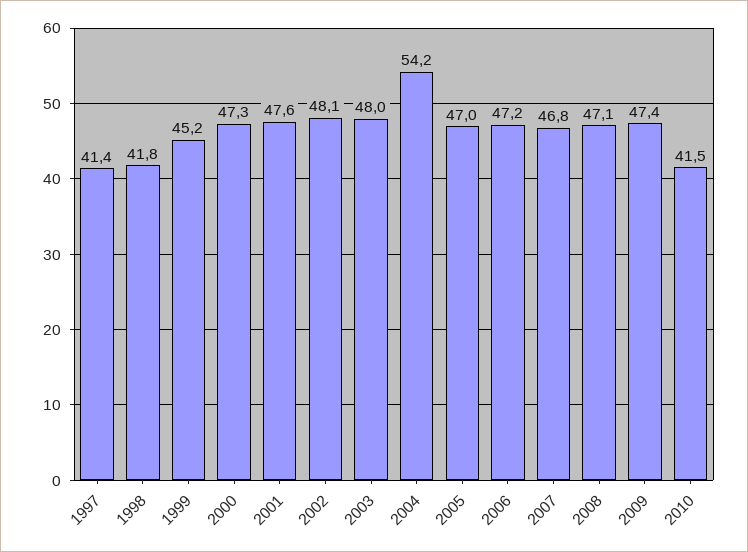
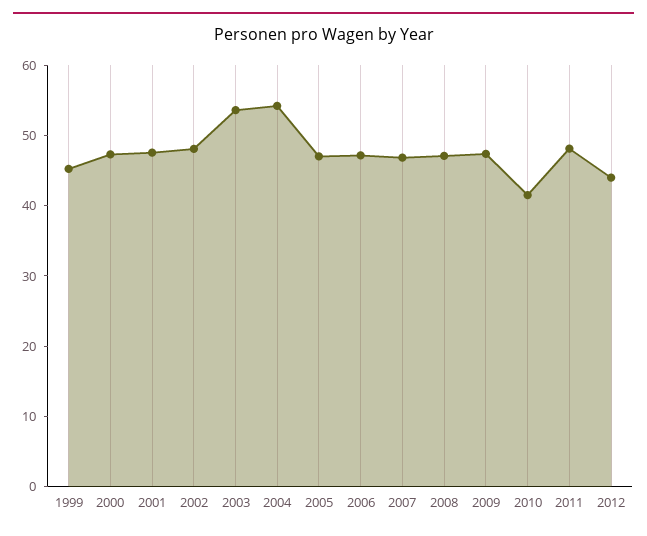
1997: 41.4 -> none
1998: 41.8 -> none
2003: 48 -> 54
2011: none -> 48
2012: none -> 44

